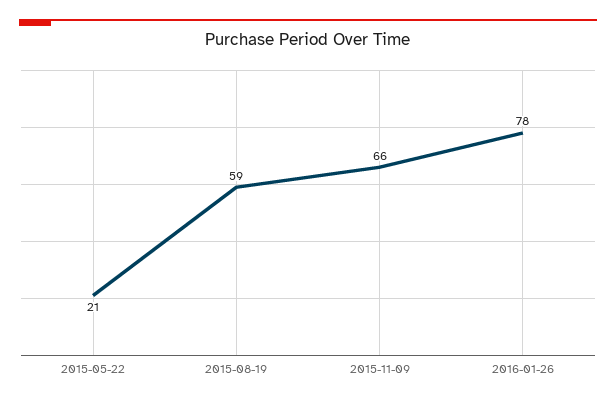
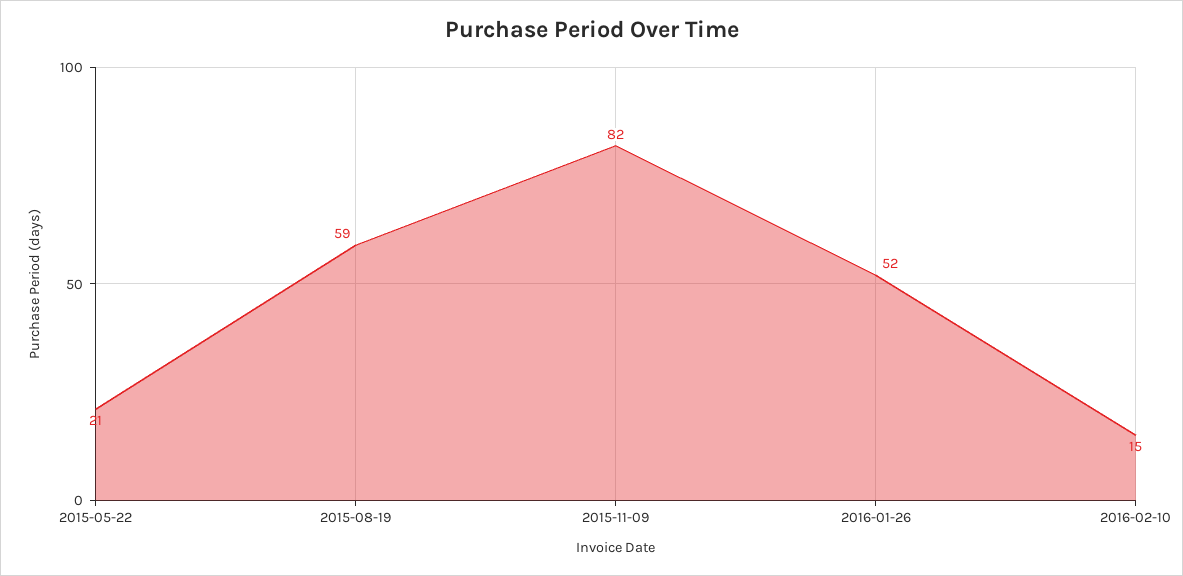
2015-11-09: 66 -> 82
2016-01-26: 78 -> 52
2016-02-10: none -> 15

